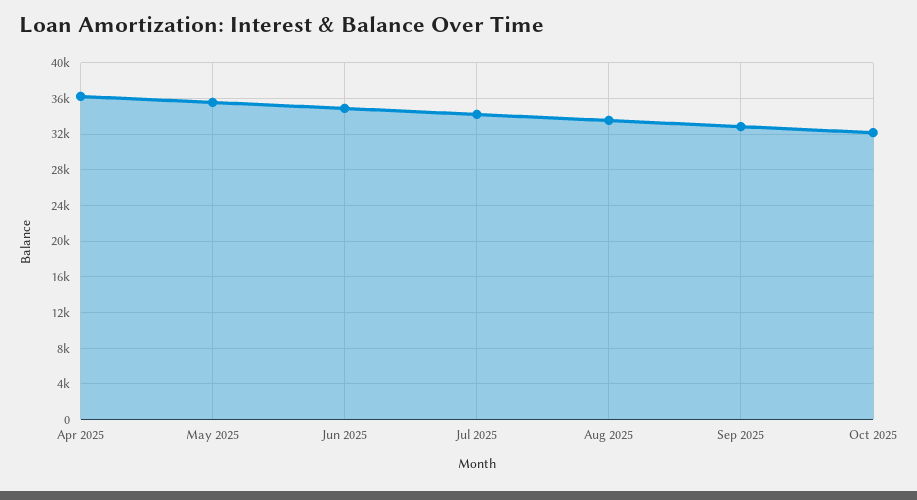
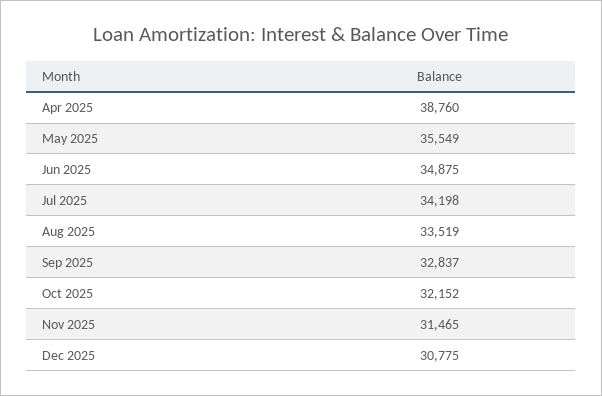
Apr 2025: 36000 -> 38760
Nov 2025: none -> 31465
Dec 2025: none -> 30775

